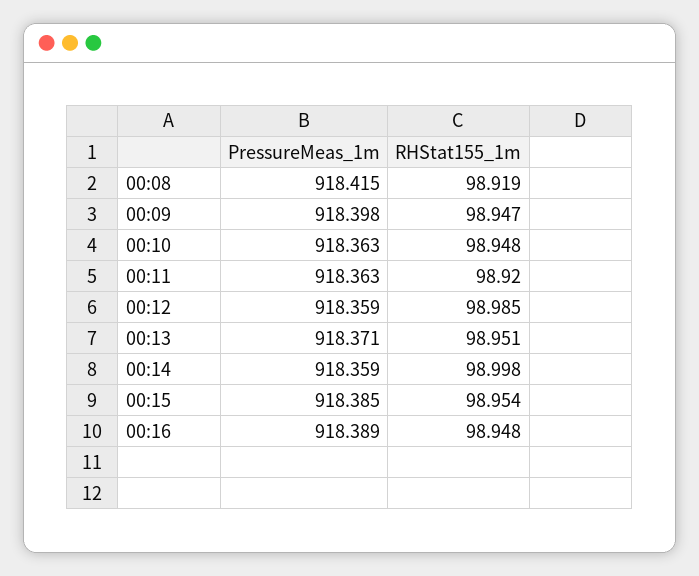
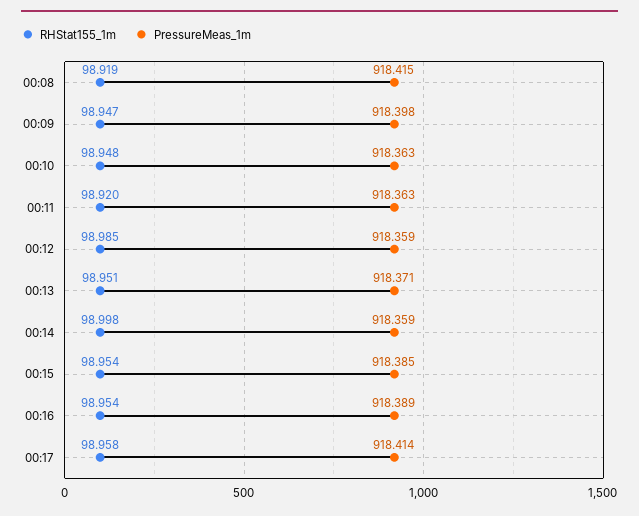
RHStat155_1m, 00:16: 98.948 -> 98.954
RHStat155_1m, 00:17: none -> 98.958
PressureMeas_1m, 00:17: none -> 918.414

